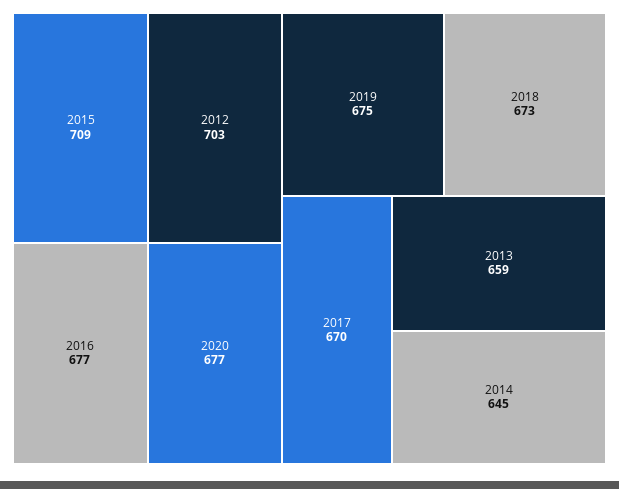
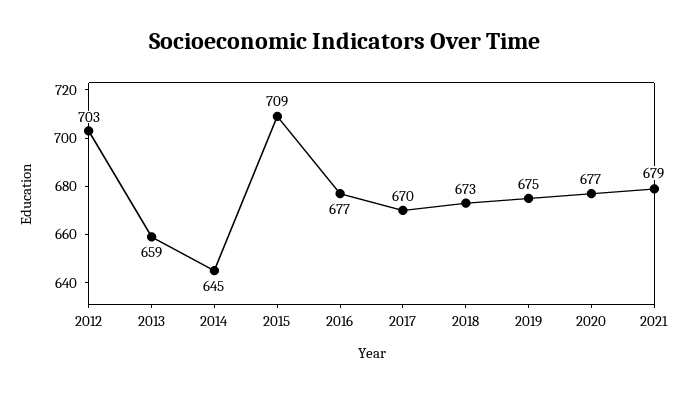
2021: none -> 679

